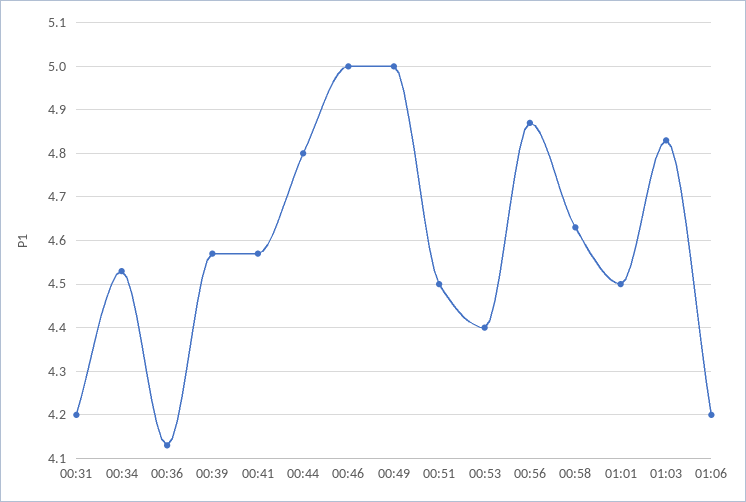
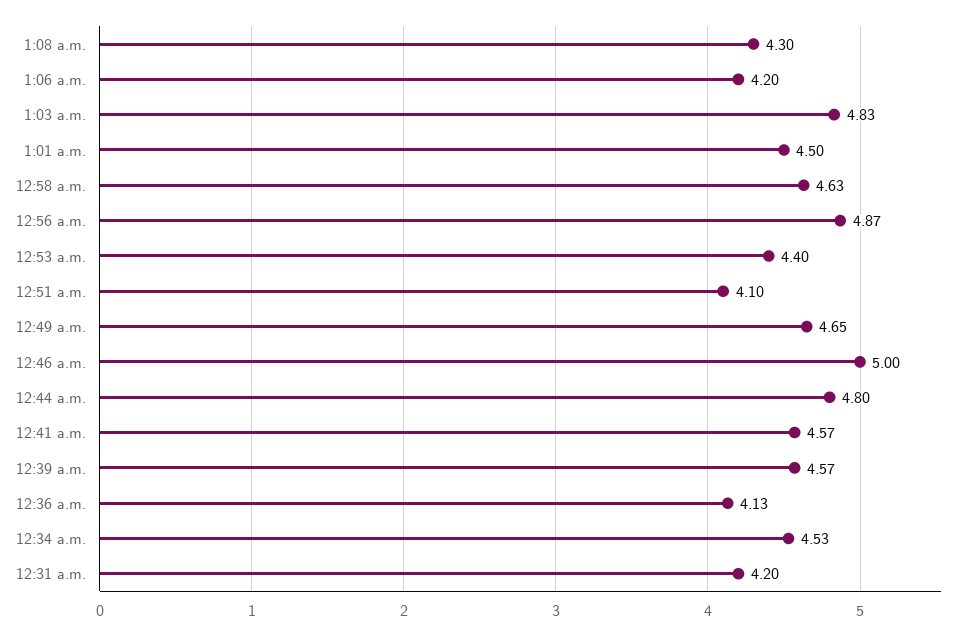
00:49: 5 -> 4.65
00:51: 4.5 -> 4.1
1:08 a.m.: none -> 4.3

